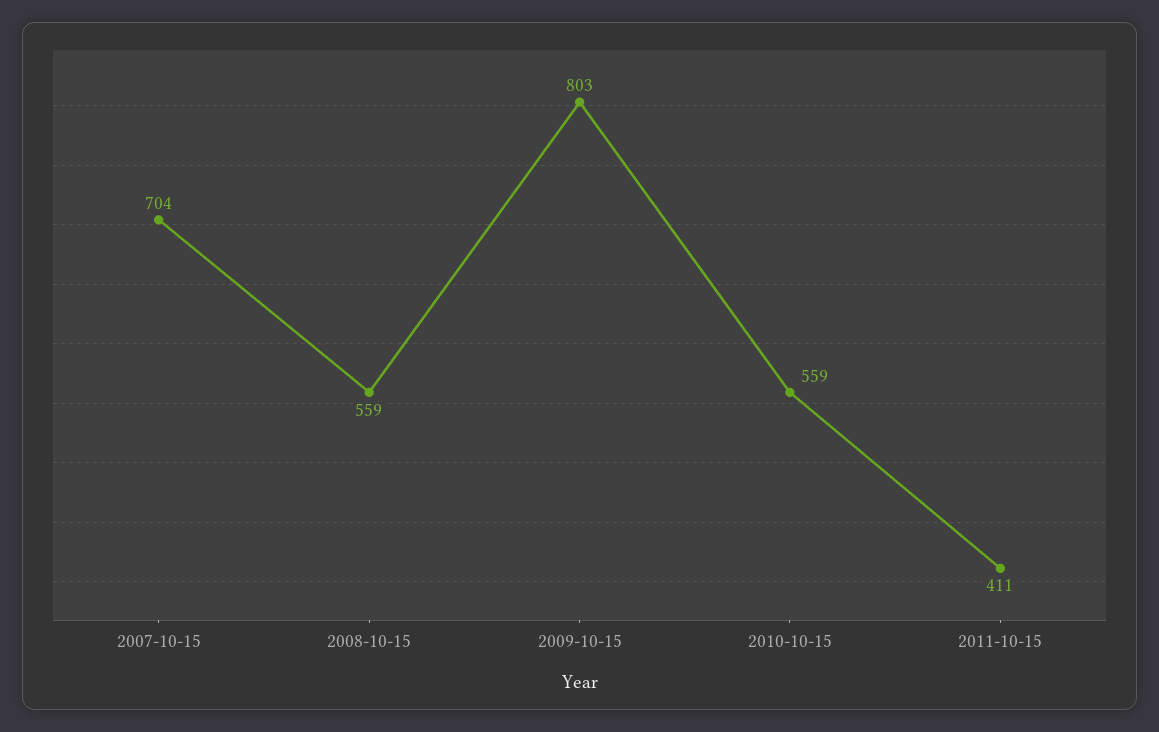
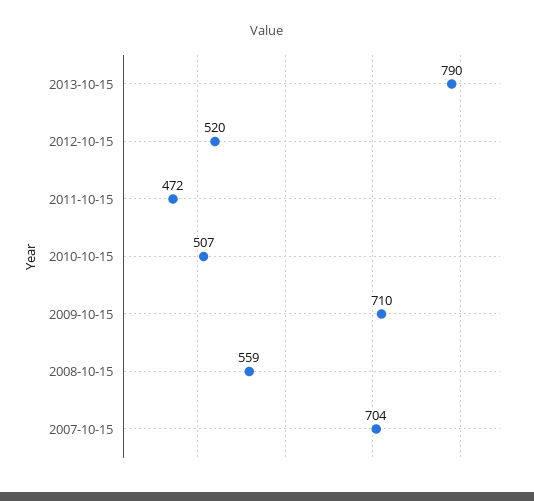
2009-10-15: 803 -> 710
2010-10-15: 559 -> 507
2011-10-15: 411 -> 472
2013-10-15: none -> 790
2012-10-15: none -> 520

